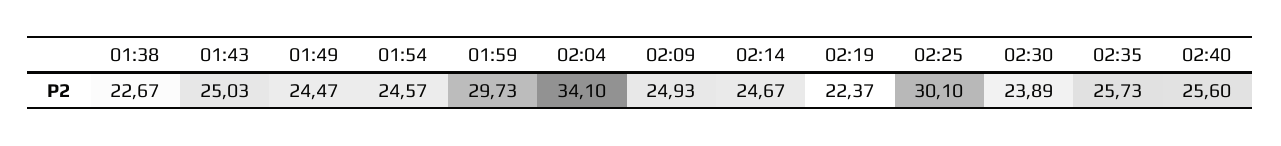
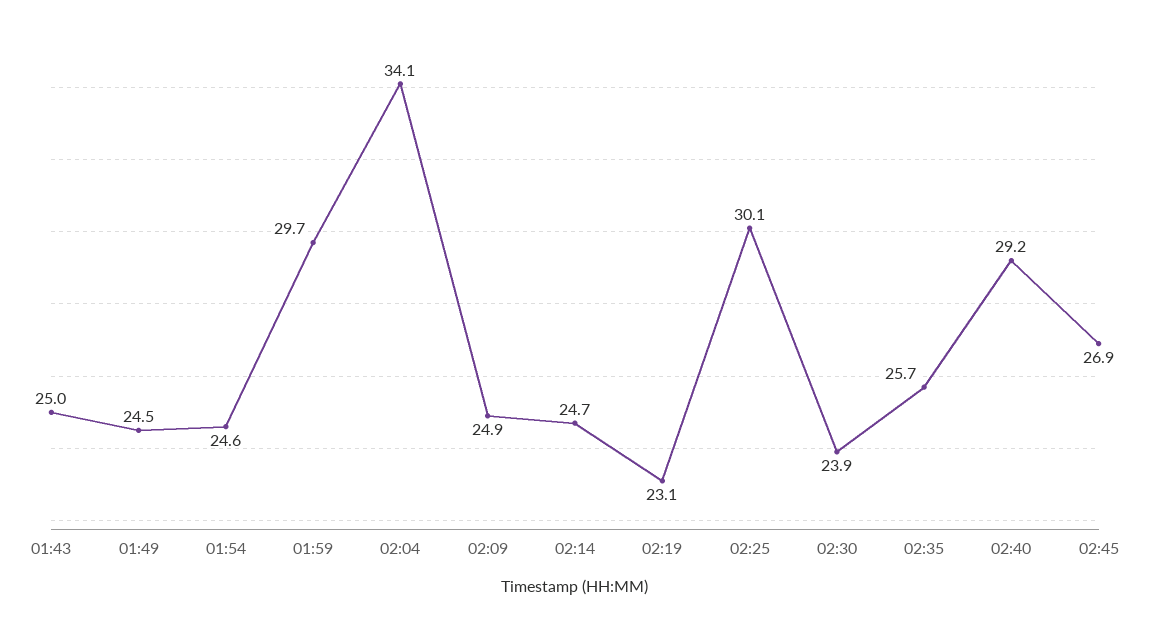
01:38: 22.67 -> none
02:19: 22.37 -> 23.1
02:40: 25.6 -> 29.2
02:45: none -> 26.9

